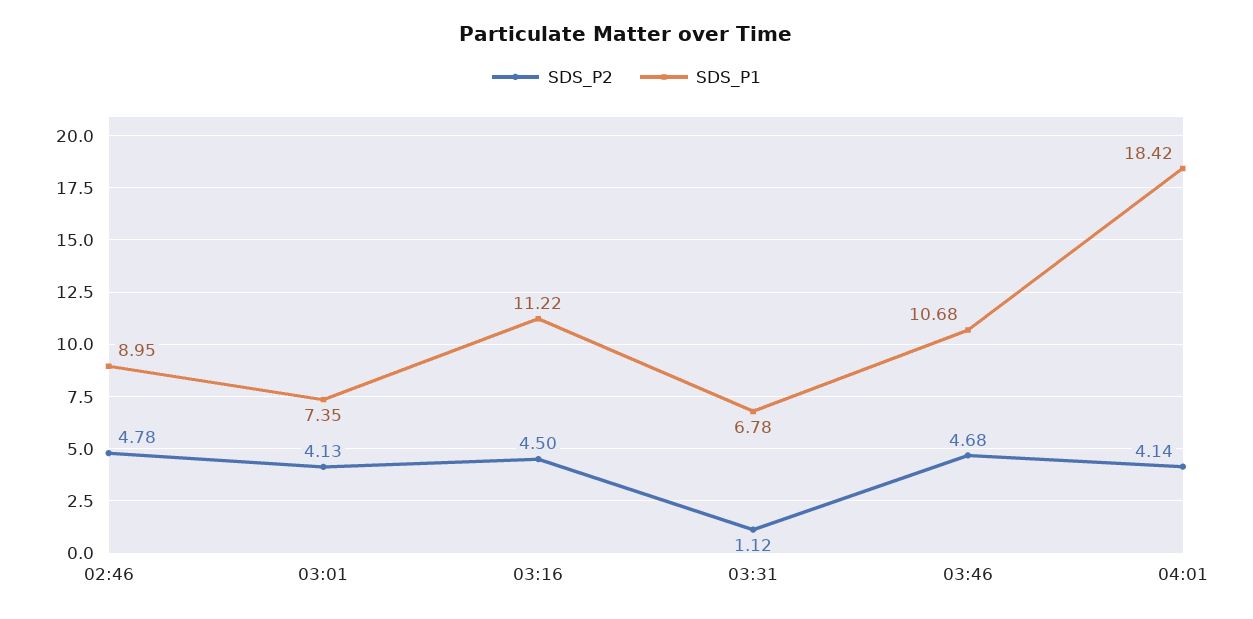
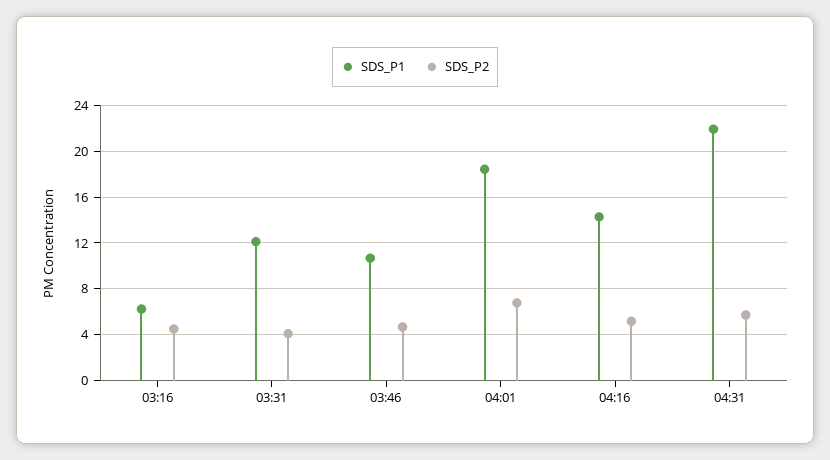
SDS_P2, 02:46: 4.78 -> none
SDS_P1, 02:46: 8.95 -> none
SDS_P2, 03:01: 4.13 -> none
SDS_P1, 03:01: 7.35 -> none
SDS_P1, 03:16: 11.22 -> 6
SDS_P2, 03:31: 1.12 -> 4
SDS_P1, 03:31: 6.78 -> 12
SDS_P2, 04:01: 4.14 -> 7
SDS_P1, 04:16: none -> 14
SDS_P2, 04:16: none -> 5
SDS_P1, 04:31: none -> 22
SDS_P2, 04:31: none -> 6

